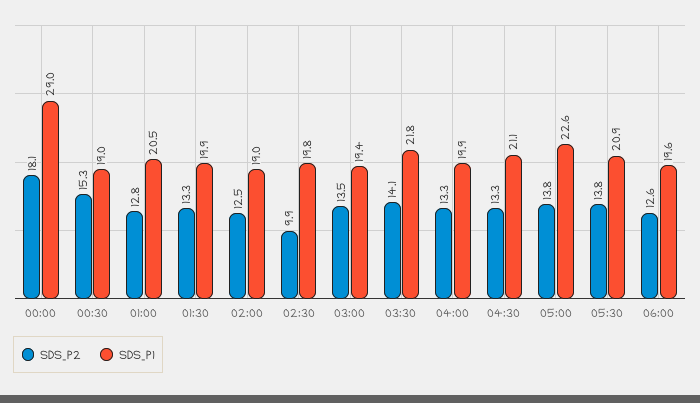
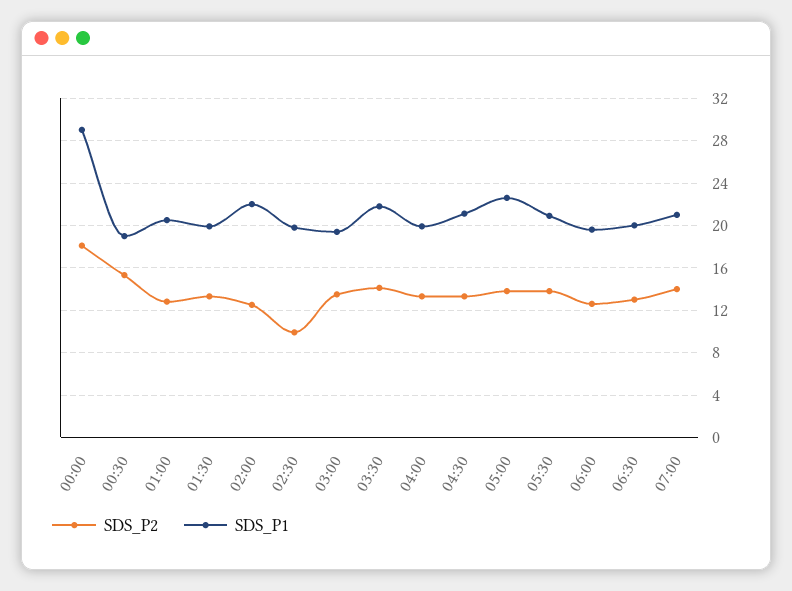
SDS_P1, 02:00: 19 -> 22
SDS_P2, 06:30: none -> 13
SDS_P1, 06:30: none -> 20
SDS_P2, 07:00: none -> 14
SDS_P1, 07:00: none -> 21

